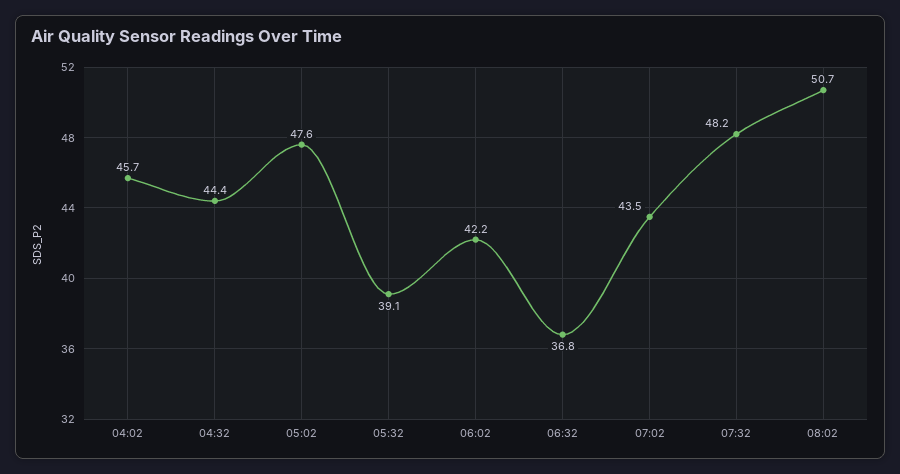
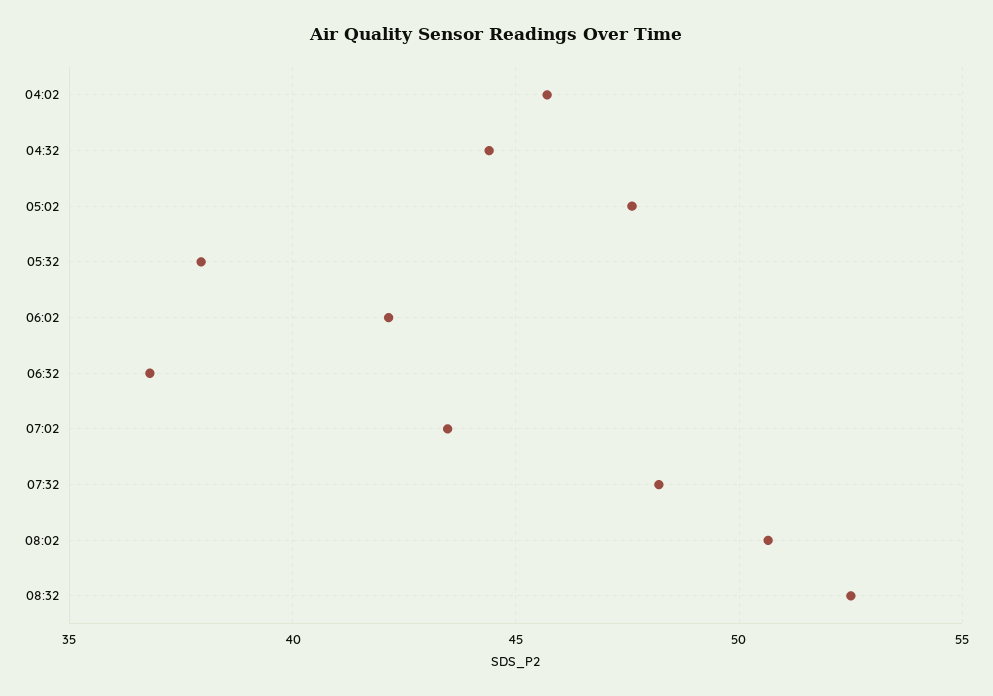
05:32: 39.1 -> 38
08:32: none -> 52.5

